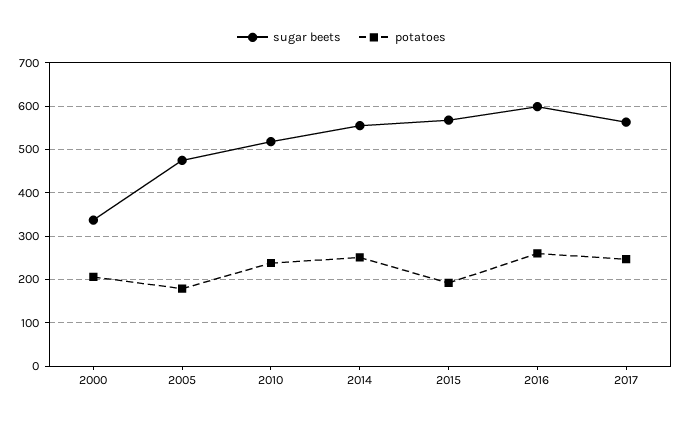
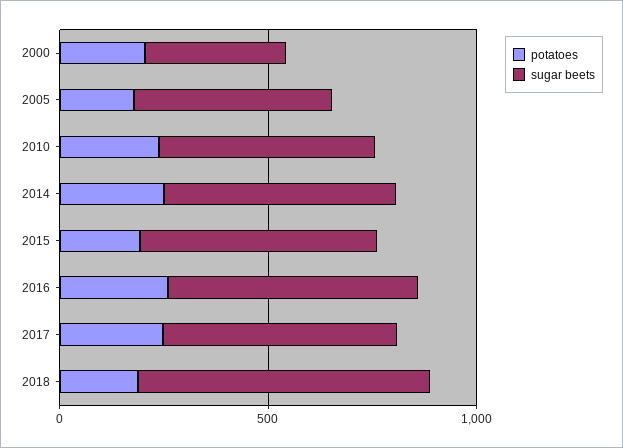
potatoes, 2018: none -> 200
sugar beets, 2018: none -> 700

